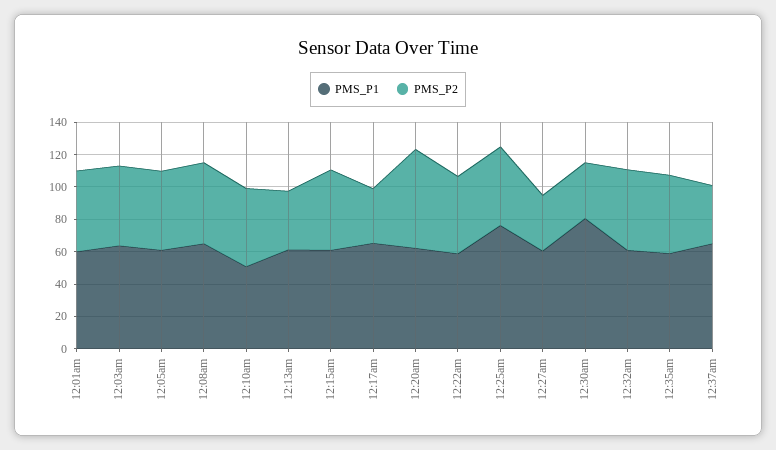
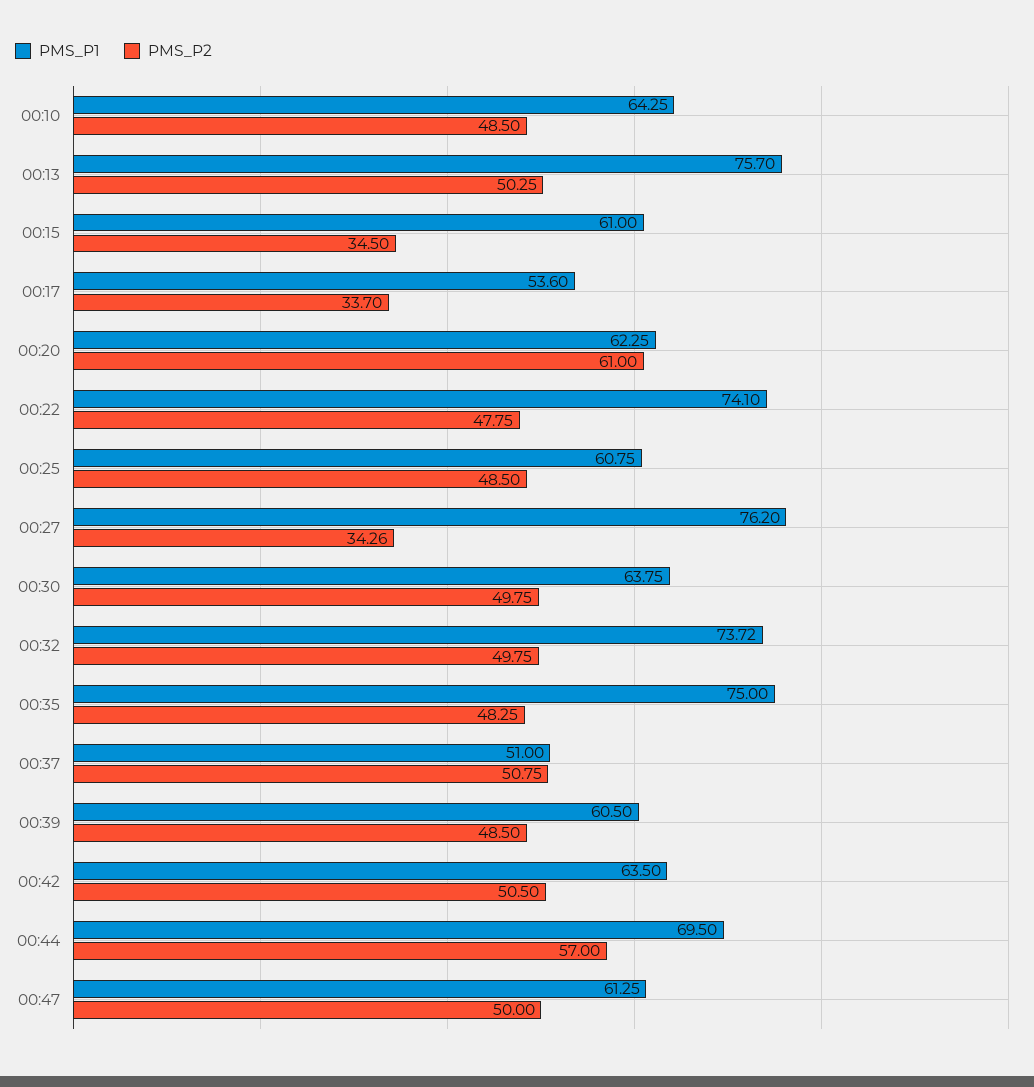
PMS_P1, 12:01am: 60 -> none
PMS_P2, 12:01am: 50 -> none
PMS_P1, 12:03am: 65 -> none
PMS_P2, 12:03am: 50 -> none
PMS_P1, 12:05am: 60 -> none
PMS_P2, 12:05am: 50 -> none
PMS_P1, 12:08am: 65 -> none
PMS_P2, 12:08am: 50 -> none
PMS_P1, 12:10am: 50 -> 64.25
PMS_P1, 12:13am: 60 -> 75.7
PMS_P2, 12:13am: 35 -> 50.25
PMS_P2, 12:15am: 50 -> 34.5
PMS_P1, 12:17am: 65 -> 53.6
PMS_P1, 12:22am: 60 -> 74.1
PMS_P1, 12:25am: 75 -> 60.75
PMS_P1, 12:27am: 60 -> 76.2
PMS_P1, 12:30am: 80 -> 63.75
PMS_P2, 12:30am: 35 -> 49.75
PMS_P1, 12:32am: 60 -> 73.72
PMS_P1, 12:35am: 60 -> 75
PMS_P1, 12:37am: 65 -> 51
PMS_P2, 12:37am: 35 -> 50.75
PMS_P1, 00:39: none -> 60.5
PMS_P2, 00:39: none -> 48.5
PMS_P1, 00:42: none -> 63.5
PMS_P2, 00:42: none -> 50.5
PMS_P1, 00:44: none -> 69.5
PMS_P2, 00:44: none -> 57
PMS_P1, 00:47: none -> 61.25
PMS_P2, 00:47: none -> 50

